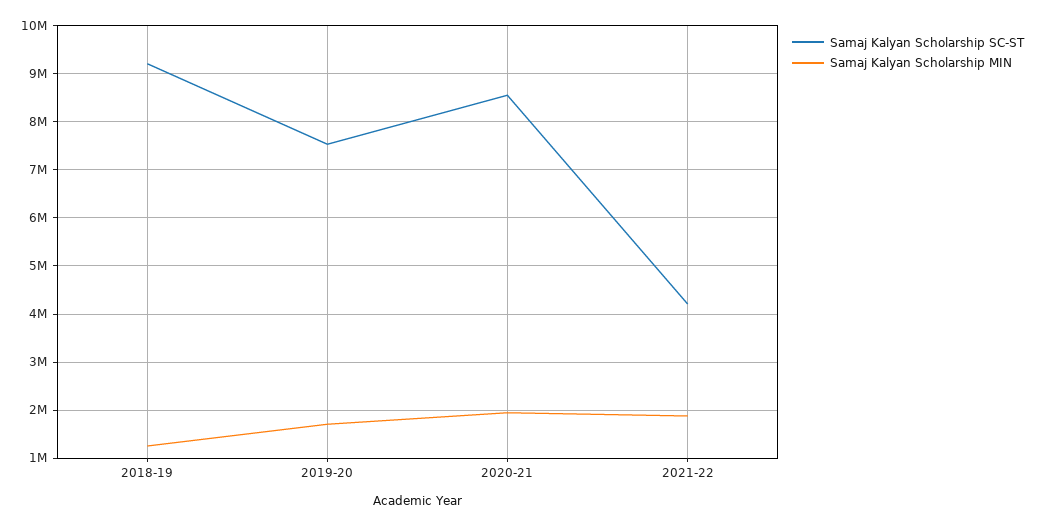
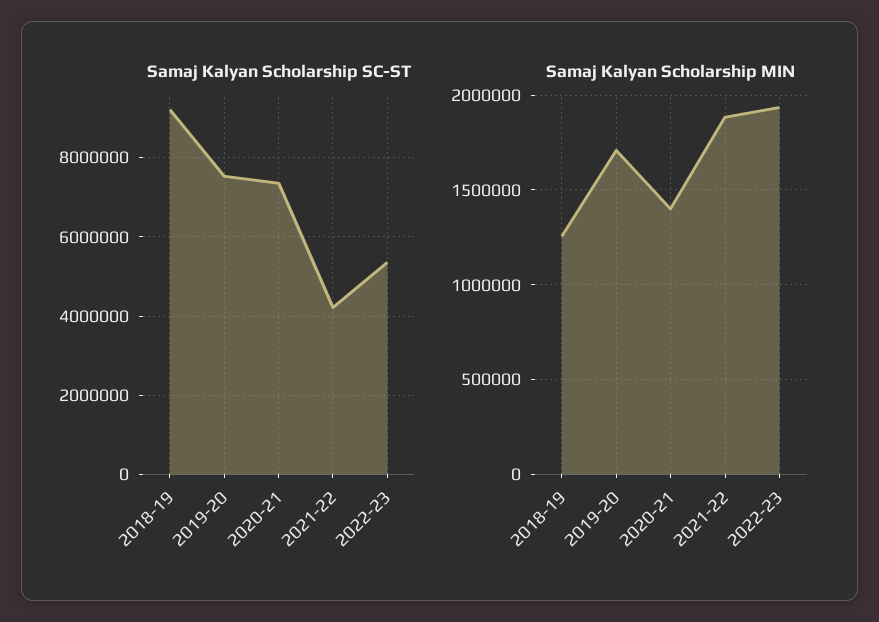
Samaj Kalyan Scholarship SC-ST, 2020-21: 8600000 -> 7400000
Samaj Kalyan Scholarship MIN, 2020-21: 2000000 -> 1400000
Samaj Kalyan Scholarship SC-ST, 2022-23: none -> 5400000
Samaj Kalyan Scholarship MIN, 2022-23: none -> 1950000

